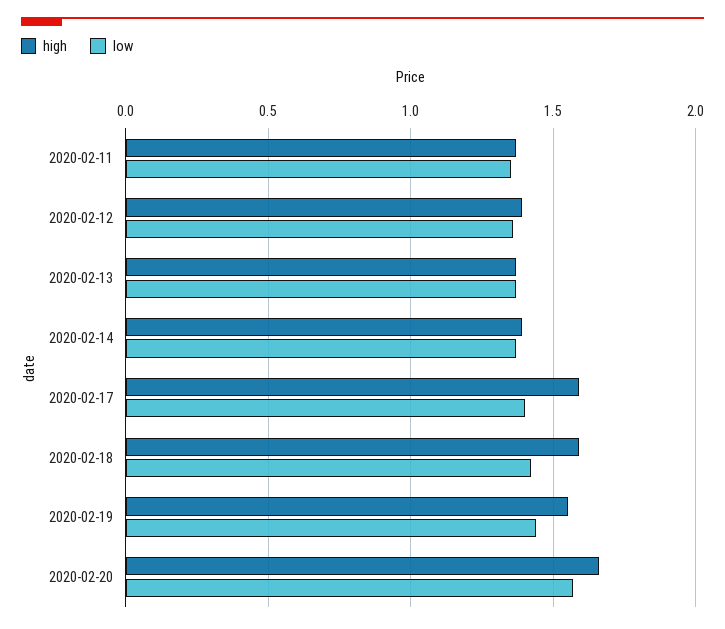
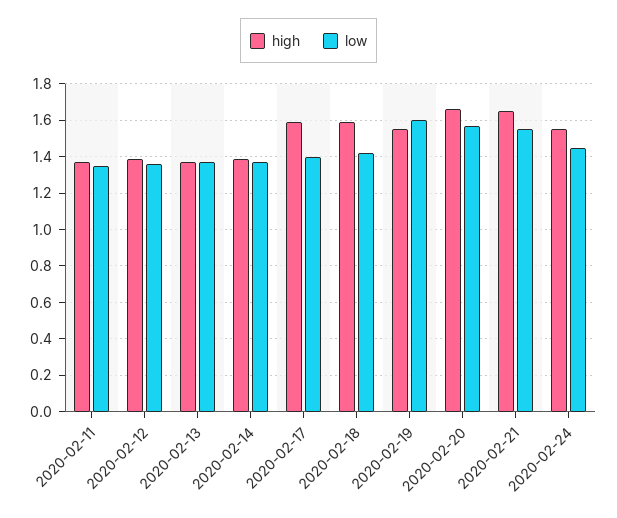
low, 2020-02-19: 1.45 -> 1.6
high, 2020-02-21: none -> 1.65
low, 2020-02-21: none -> 1.55
high, 2020-02-24: none -> 1.55
low, 2020-02-24: none -> 1.45

